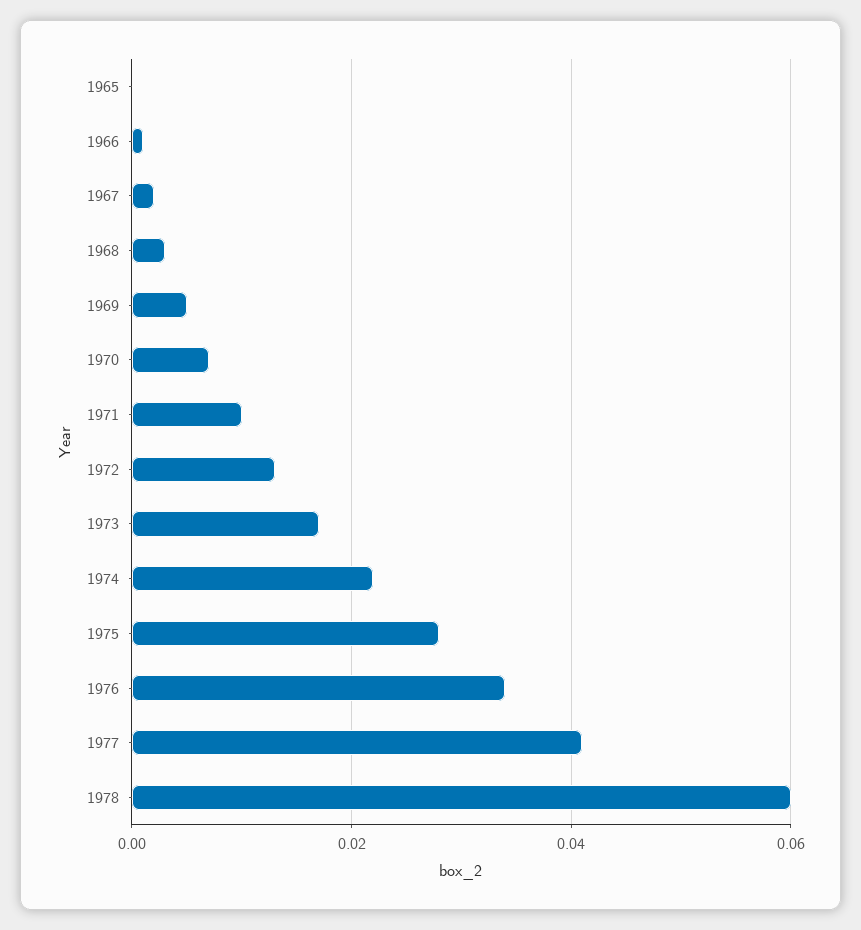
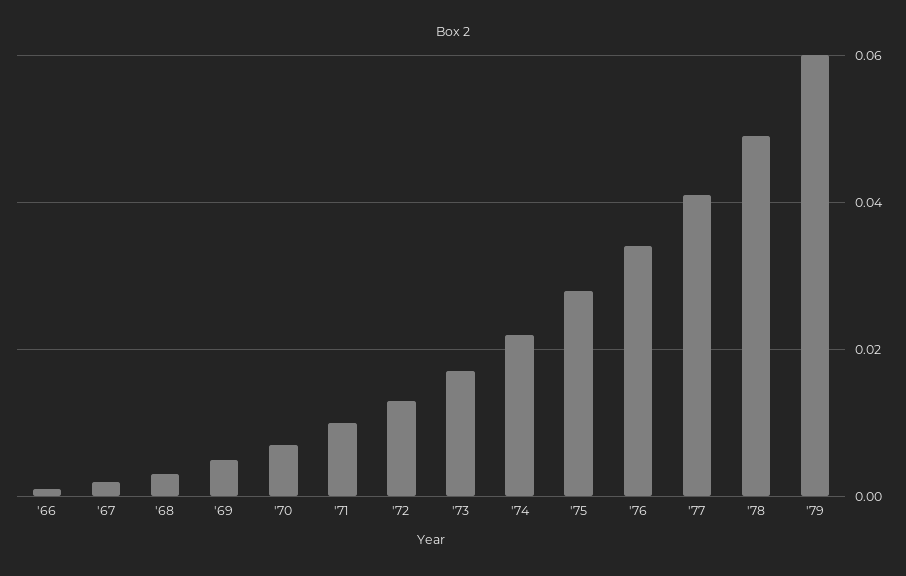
1965: 0 -> none
1978: 0.06 -> 0.05
'79: none -> 0.06

